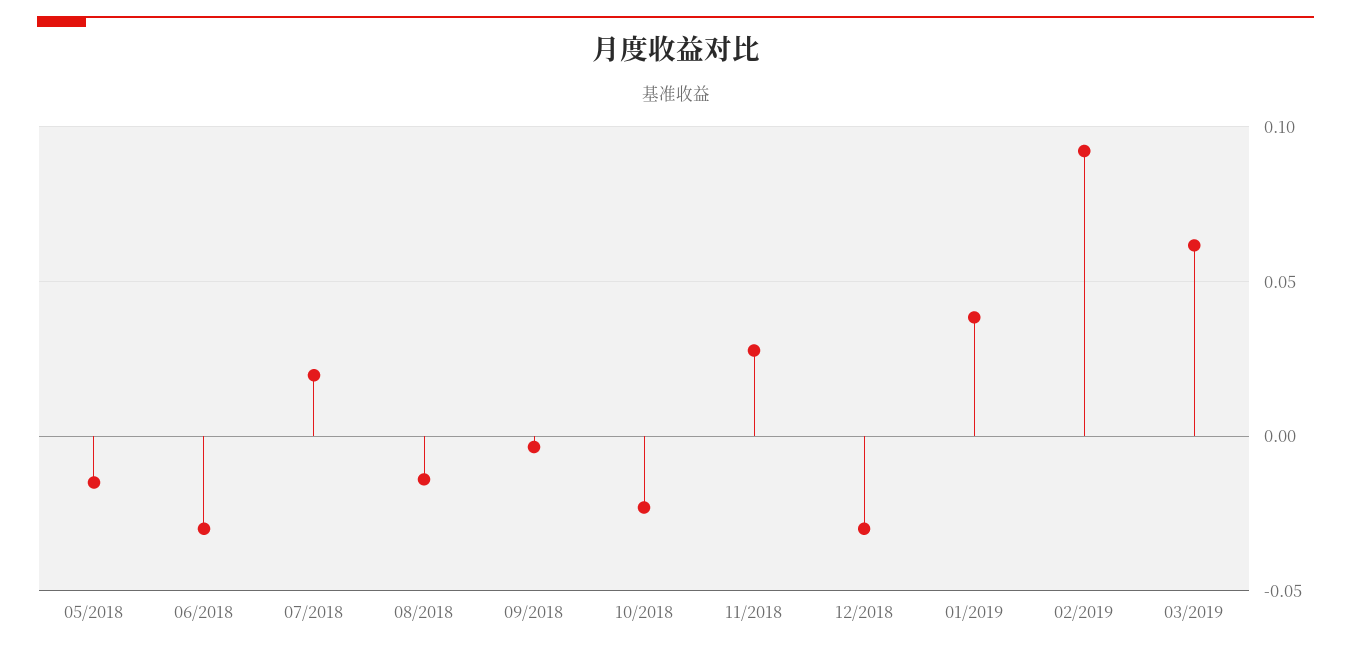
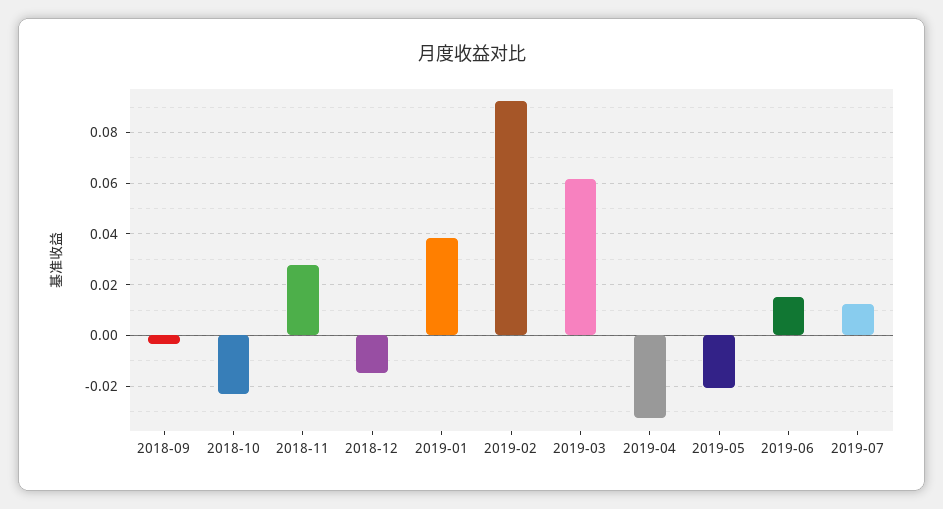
05/2018: -0.015 -> none
06/2018: -0.03 -> none
07/2018: 0.02 -> none
08/2018: -0.015 -> none
12/2018: -0.03 -> -0.015
2019-04: none -> -0.0325
2019-05: none -> -0.02
2019-06: none -> 0.015
2019-07: none -> 0.0125

